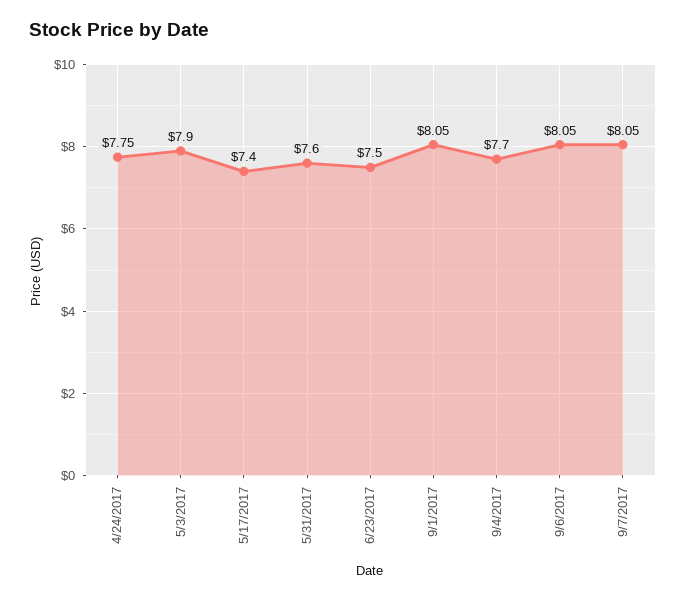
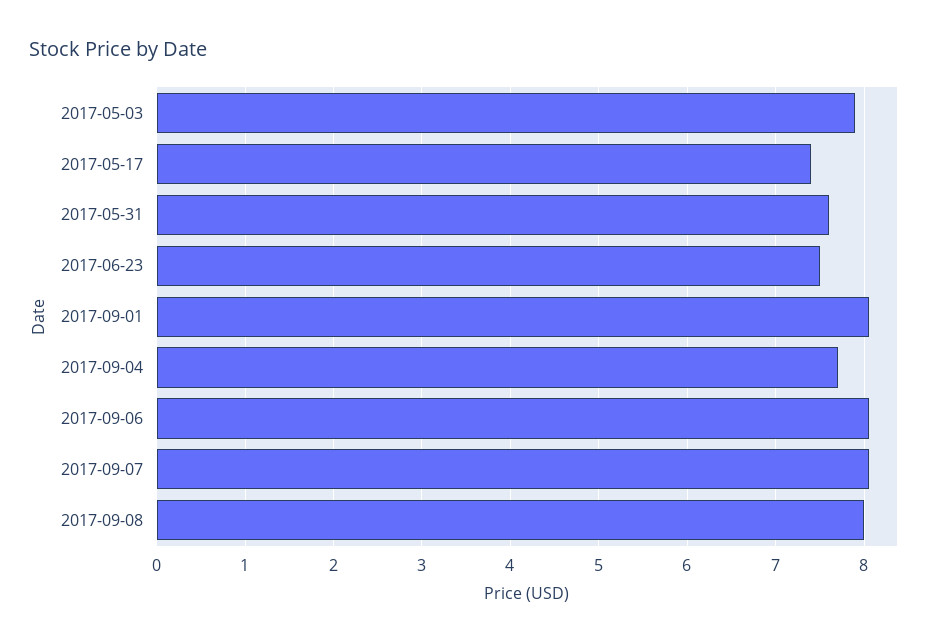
4/24/2017: 7.75 -> none
2017-09-08: none -> 8

